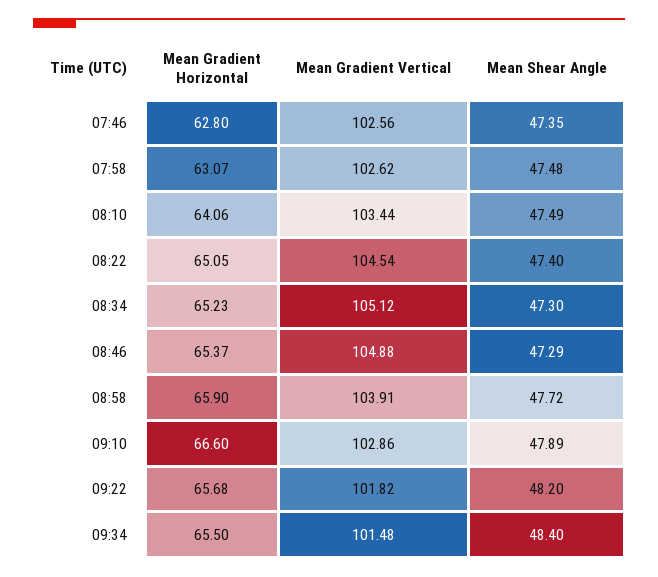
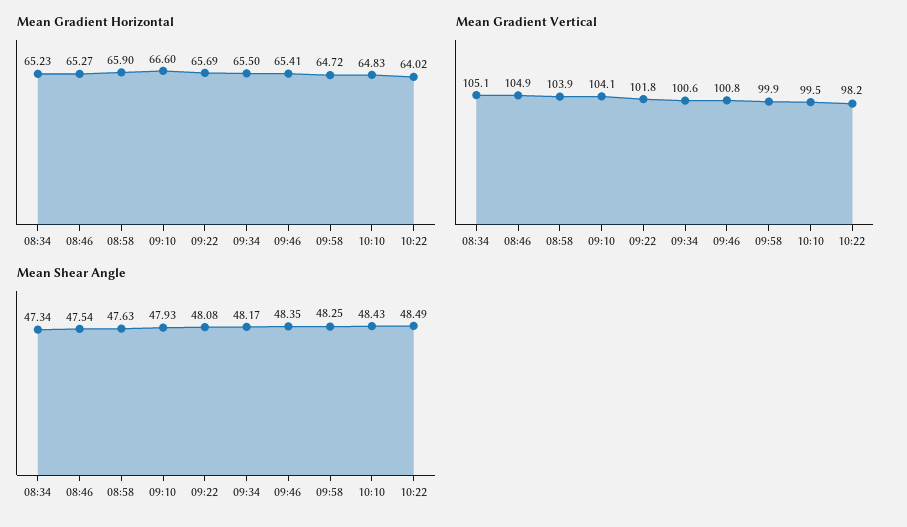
Mean Gradient Horizontal, 07:46: 62.8 -> none
Mean Gradient Vertical, 07:46: 102.56 -> none
Mean Shear Angle, 07:46: 47.35 -> none
Mean Gradient Horizontal, 07:58: 63.07 -> none
Mean Gradient Vertical, 07:58: 102.62 -> none
Mean Shear Angle, 07:58: 47.48 -> none
Mean Gradient Horizontal, 08:10: 64.06 -> none
Mean Gradient Vertical, 08:10: 103.44 -> none
Mean Shear Angle, 08:10: 47.49 -> none
Mean Gradient Horizontal, 08:22: 65.05 -> none
Mean Gradient Vertical, 08:22: 104.54 -> none
Mean Shear Angle, 08:22: 47.4 -> none
Mean Shear Angle, 08:34: 47.3 -> 47.34
Mean Gradient Horizontal, 08:46: 65.37 -> 65.27
Mean Shear Angle, 08:46: 47.29 -> 47.54
Mean Shear Angle, 08:58: 47.72 -> 47.63
Mean Gradient Vertical, 09:10: 102.86 -> 104.1
Mean Shear Angle, 09:10: 47.89 -> 47.93
Mean Gradient Horizontal, 09:22: 65.68 -> 65.69
Mean Shear Angle, 09:22: 48.2 -> 48.08
Mean Gradient Vertical, 09:34: 101.48 -> 100.6
Mean Shear Angle, 09:34: 48.4 -> 48.17
Mean Gradient Horizontal, 09:46: none -> 65.41
Mean Gradient Horizontal, 09:58: none -> 64.72
Mean Gradient Horizontal, 10:10: none -> 64.83
Mean Gradient Horizontal, 10:22: none -> 64.02
Mean Gradient Vertical, 09:46: none -> 100.8
Mean Gradient Vertical, 09:58: none -> 99.9
Mean Gradient Vertical, 10:10: none -> 99.5
Mean Gradient Vertical, 10:22: none -> 98.2
Mean Shear Angle, 09:46: none -> 48.35
Mean Shear Angle, 09:58: none -> 48.25
Mean Shear Angle, 10:10: none -> 48.43
Mean Shear Angle, 10:22: none -> 48.49

